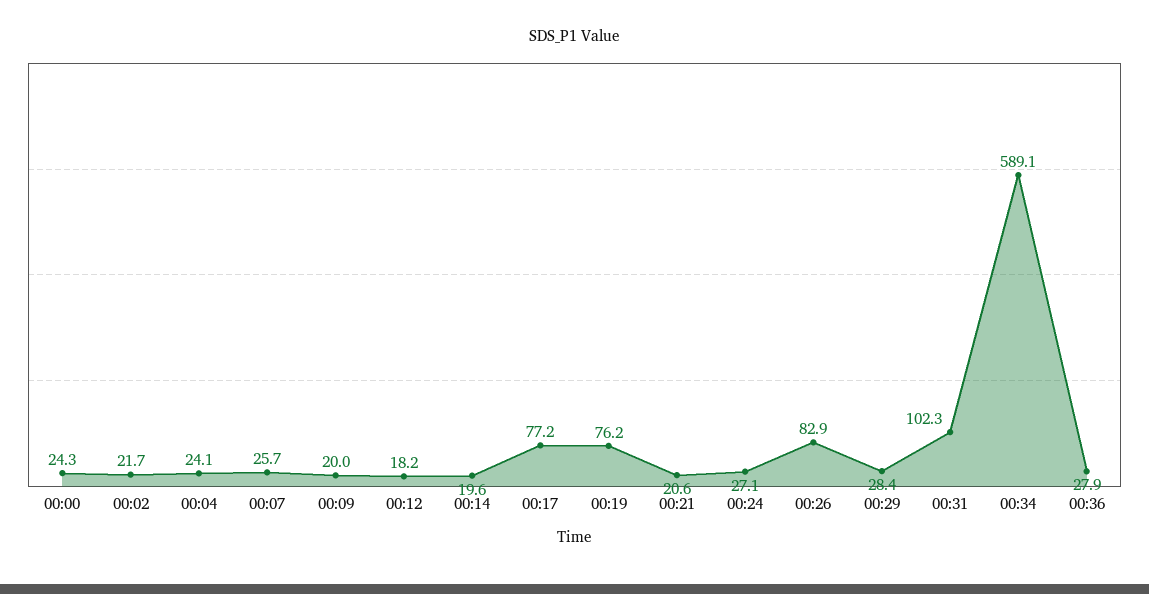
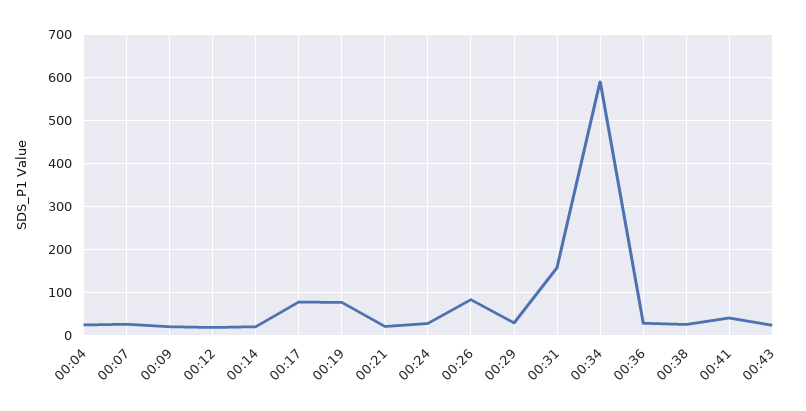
00:00: 24.3 -> none
00:02: 21.7 -> none
00:31: 102.3 -> 160
00:38: none -> 20
00:41: none -> 40
00:43: none -> 20

